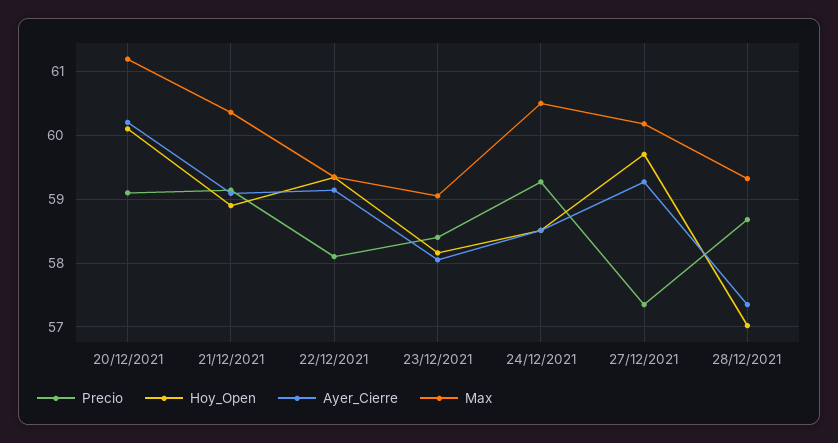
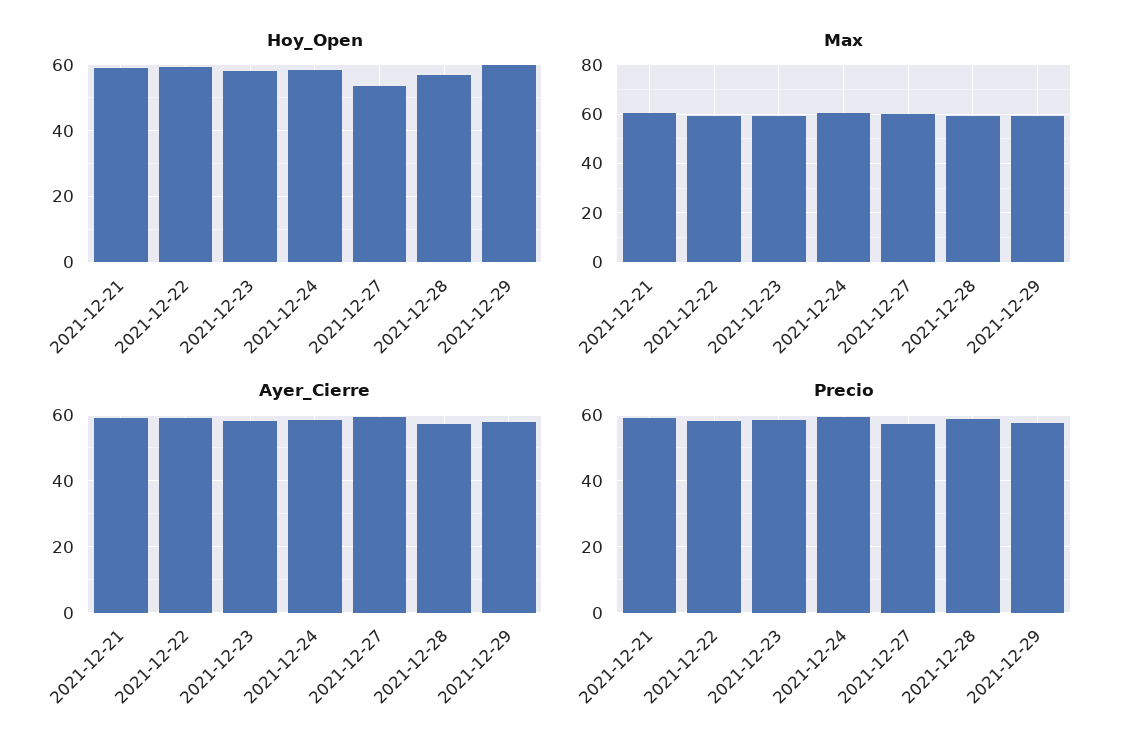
Precio, 20/12/2021: 59.1 -> none
Hoy_Open, 20/12/2021: 60.1 -> none
Ayer_Cierre, 20/12/2021: 60.2 -> none
Max, 20/12/2021: 61.2 -> none
Hoy_Open, 27/12/2021: 59.7 -> 54
Hoy_Open, 2021-12-29: none -> 60
Max, 2021-12-29: none -> 60
Ayer_Cierre, 2021-12-29: none -> 58
Precio, 2021-12-29: none -> 58

